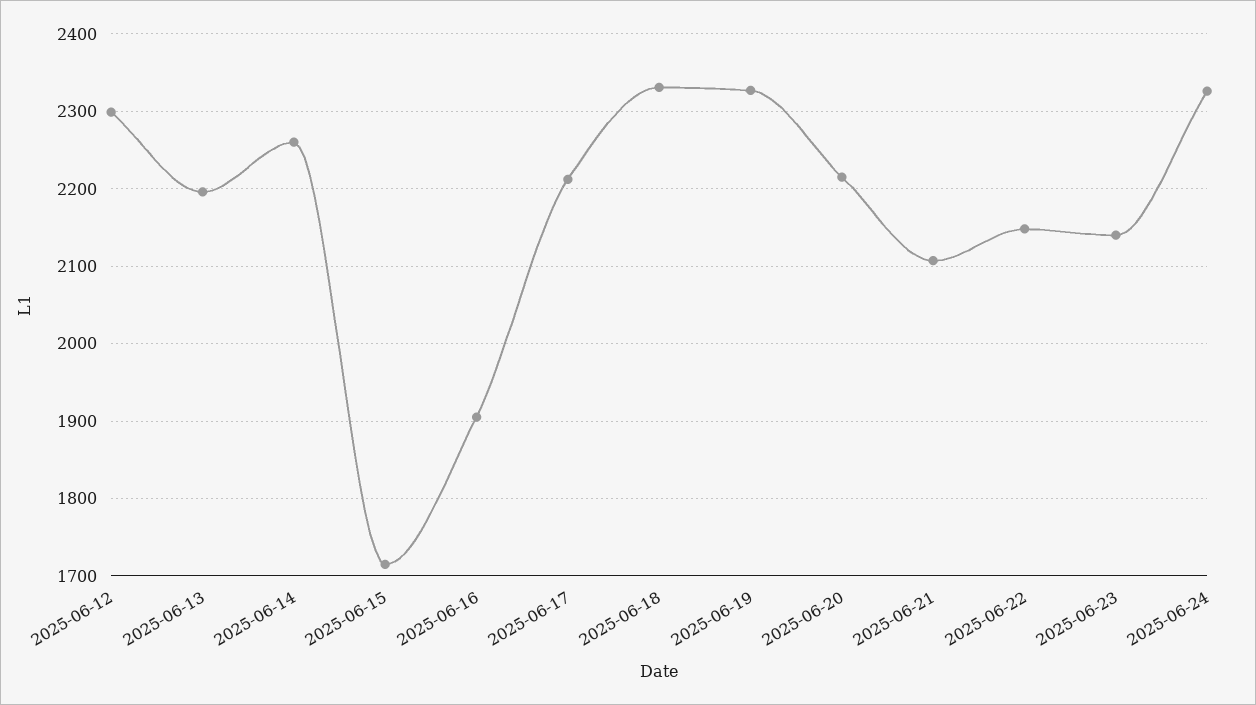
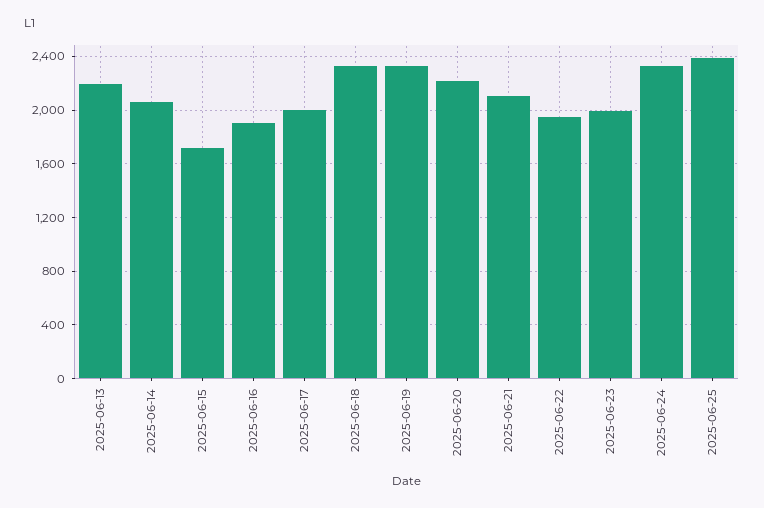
2025-06-12: 2300 -> none
2025-06-14: 2260 -> 2050
2025-06-17: 2210 -> 2000
2025-06-22: 2150 -> 1950
2025-06-23: 2140 -> 2000
2025-06-25: none -> 2400

